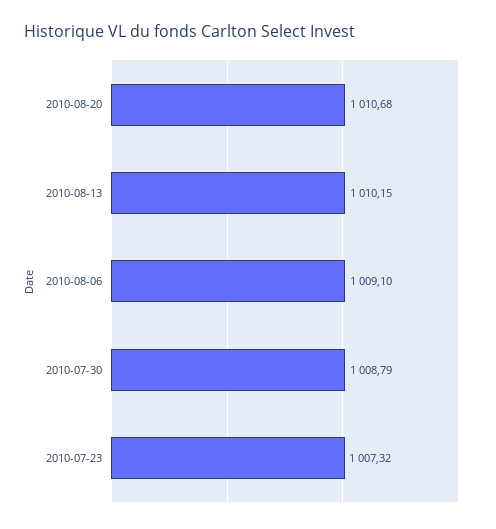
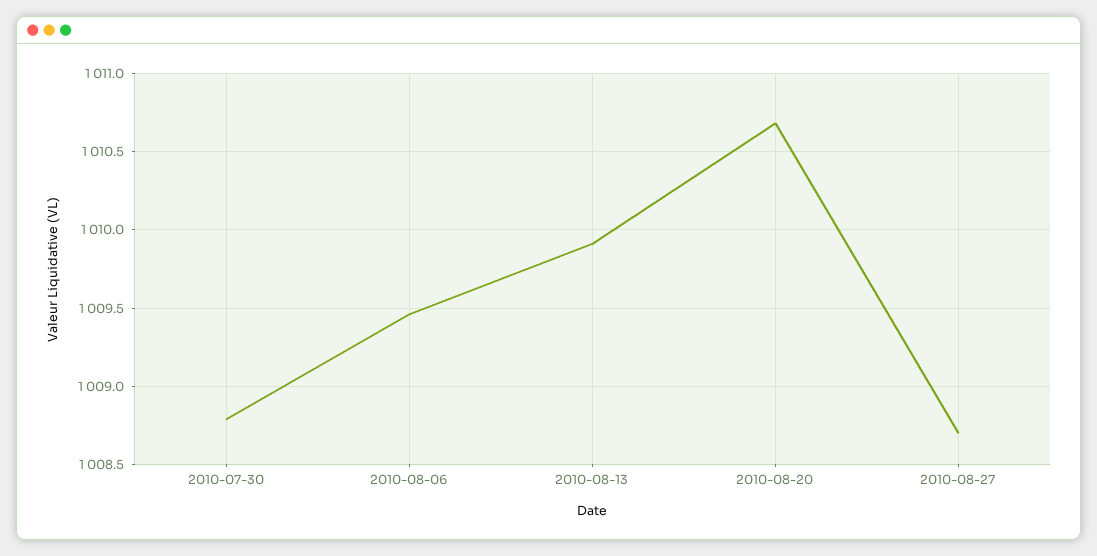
2010-08-13: 1010.15 -> 1009.9
2010-08-06: 1009.1 -> 1009.45
2010-07-23: 1007.32 -> none
2010-08-27: none -> 1008.7

